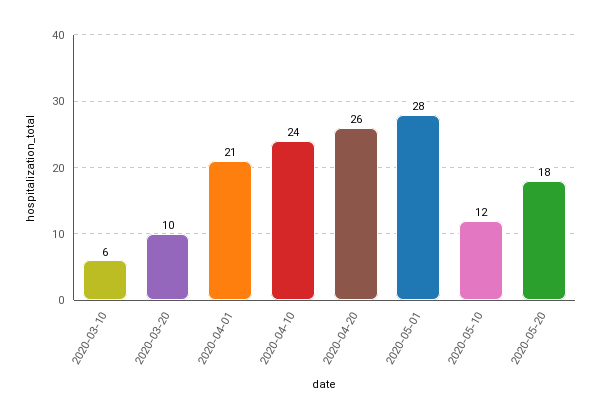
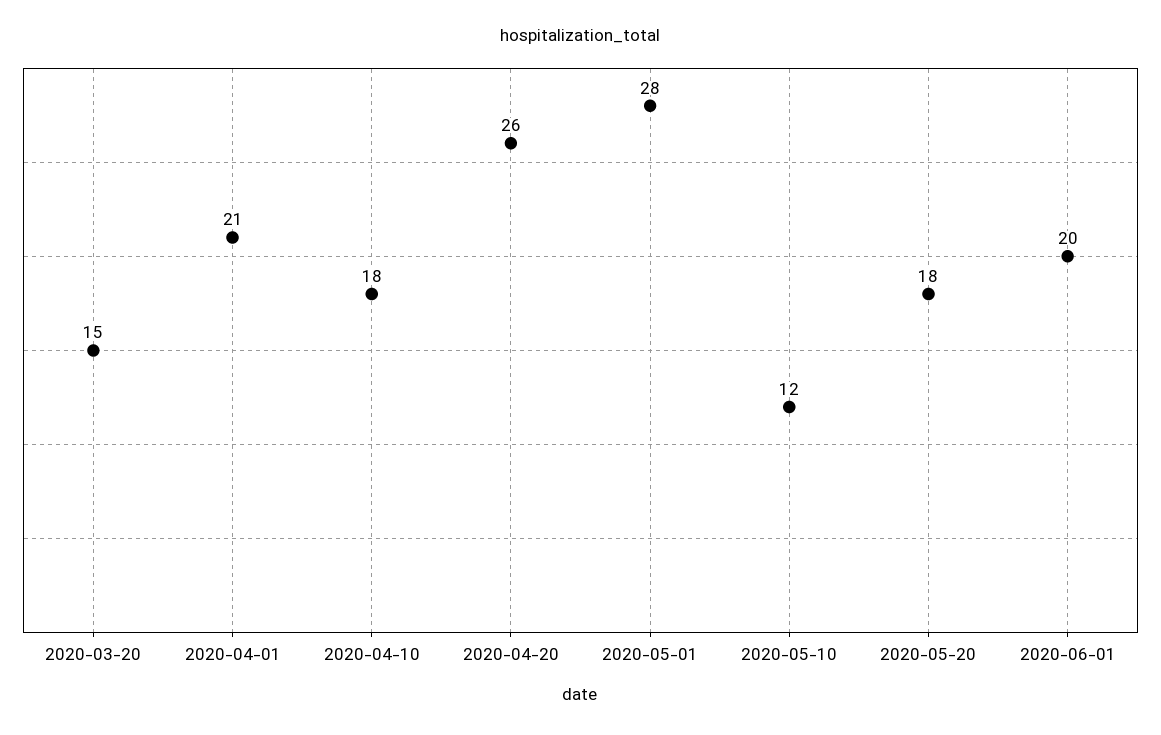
2020-03-10: 6 -> none
2020-03-20: 10 -> 15
2020-04-10: 24 -> 18
2020-06-01: none -> 20

